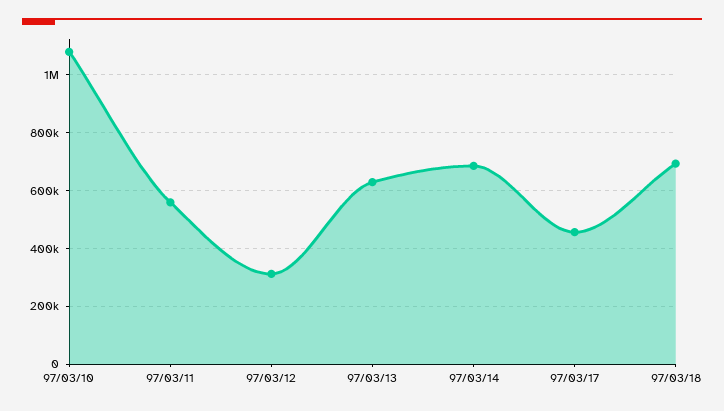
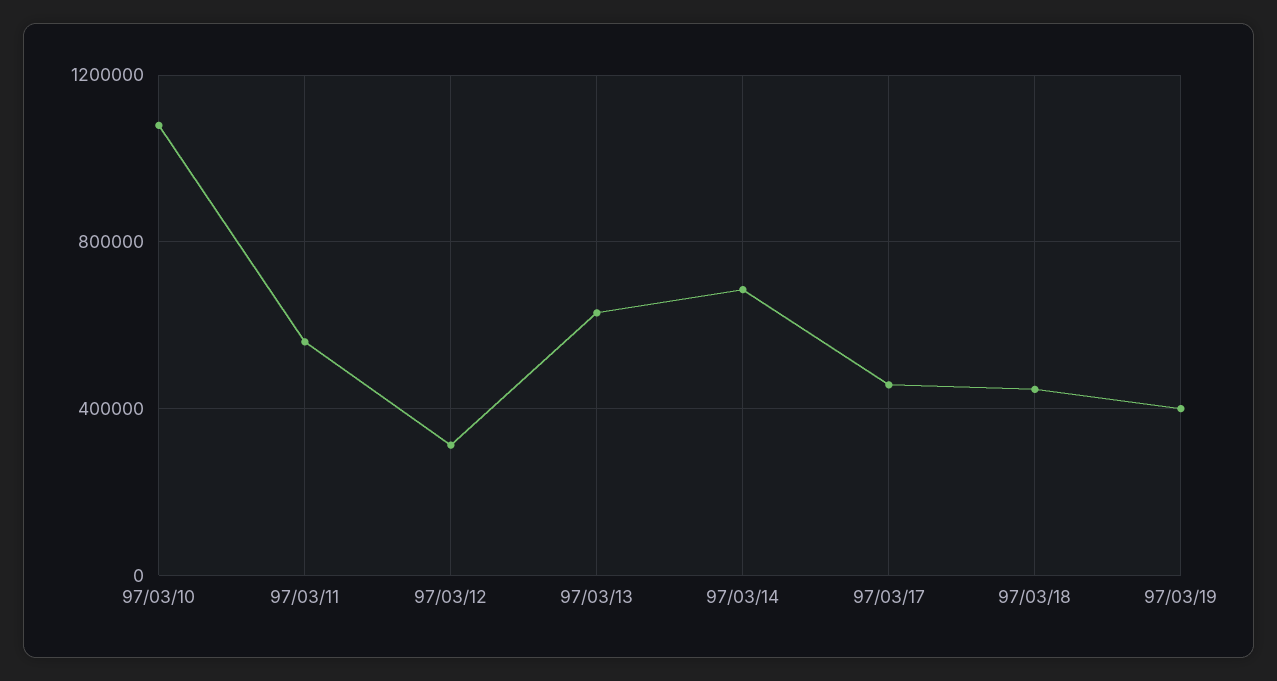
97/03/18: 700000 -> 450000
97/03/19: none -> 400000

